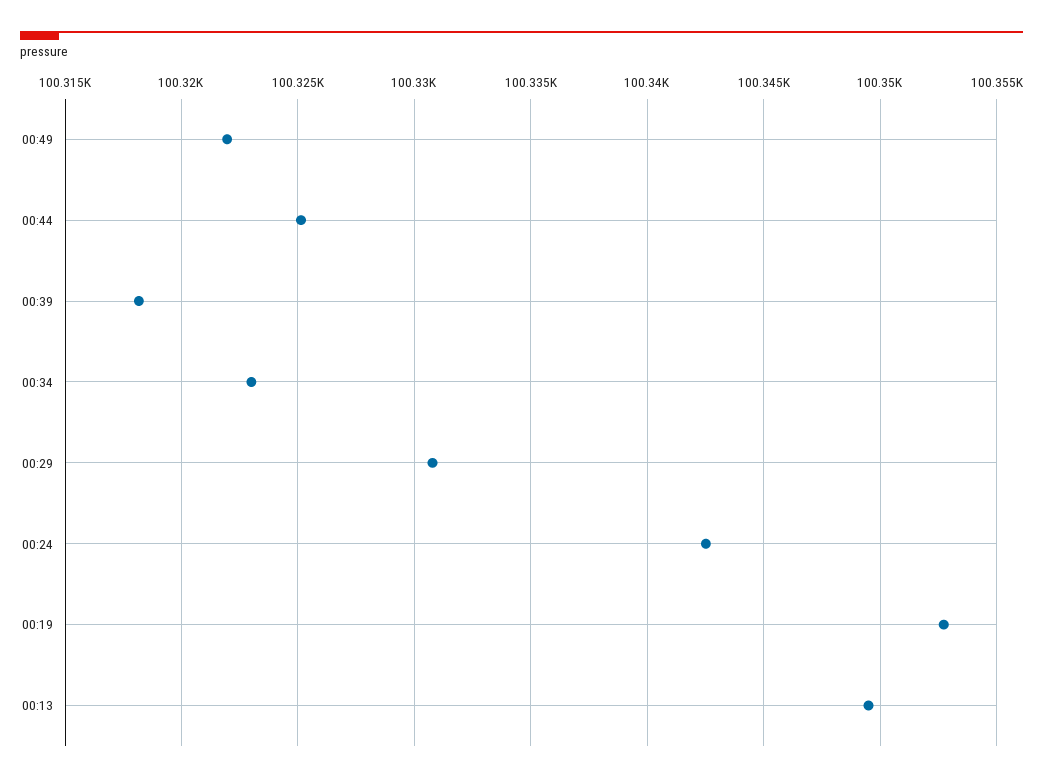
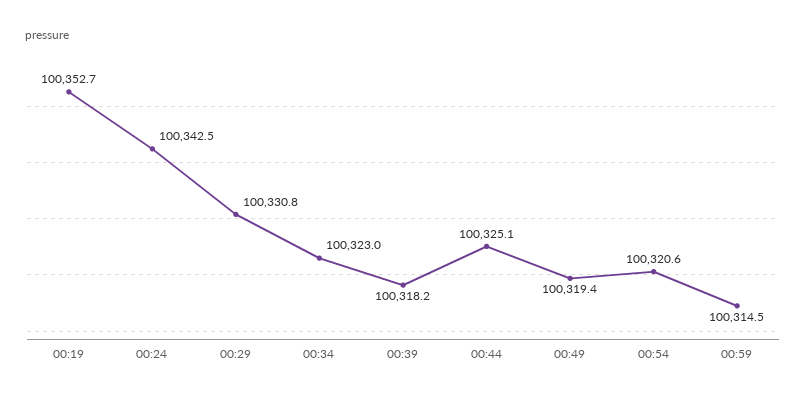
00:49: 100322 -> 100319.4
00:13: 100349.5 -> none
00:54: none -> 100320.6
00:59: none -> 100314.5

